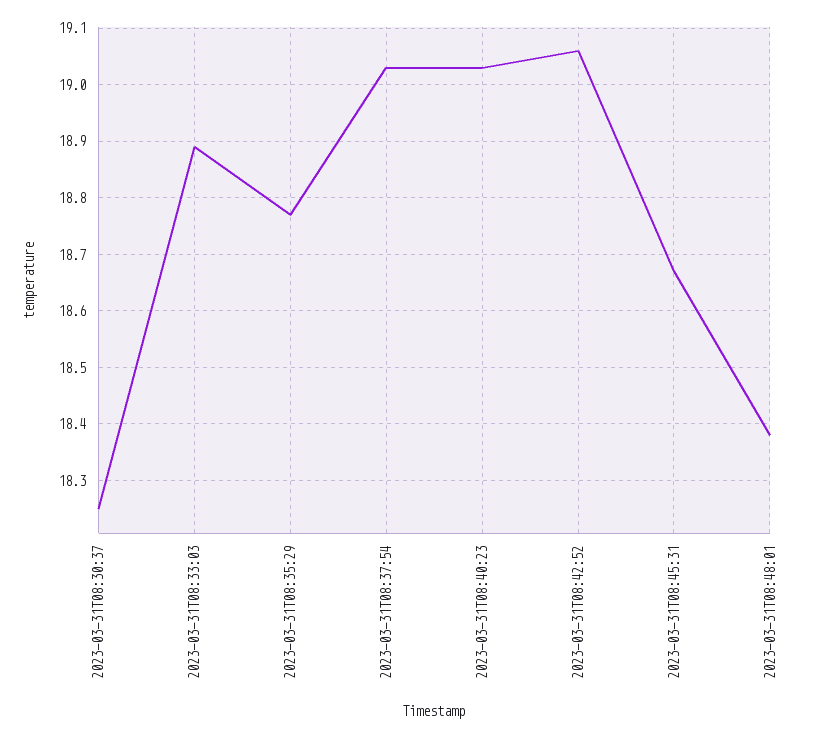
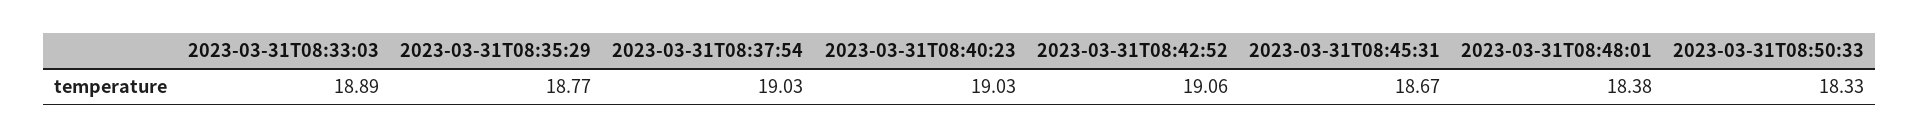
2023-03-31T08:30:37: 18.25 -> none
2023-03-31T08:50:33: none -> 18.33

